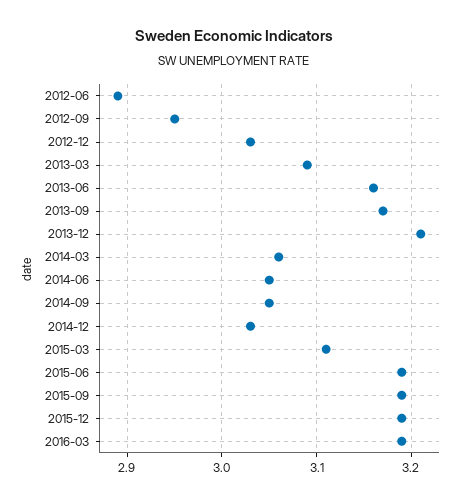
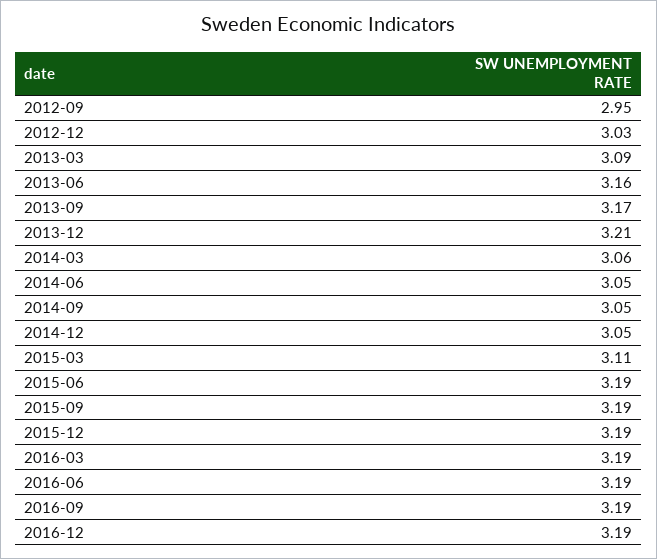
2012-06: 2.89 -> none
2014-12: 3.03 -> 3.05
2016-06: none -> 3.19
2016-09: none -> 3.19
2016-12: none -> 3.19

